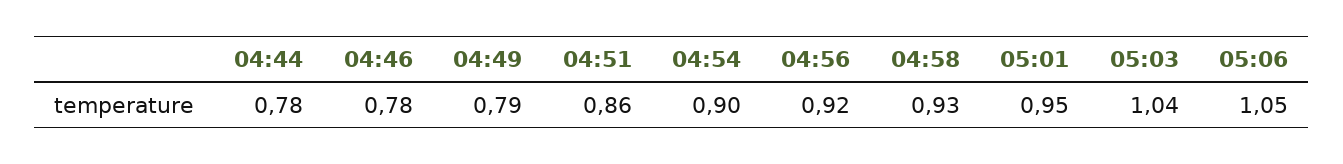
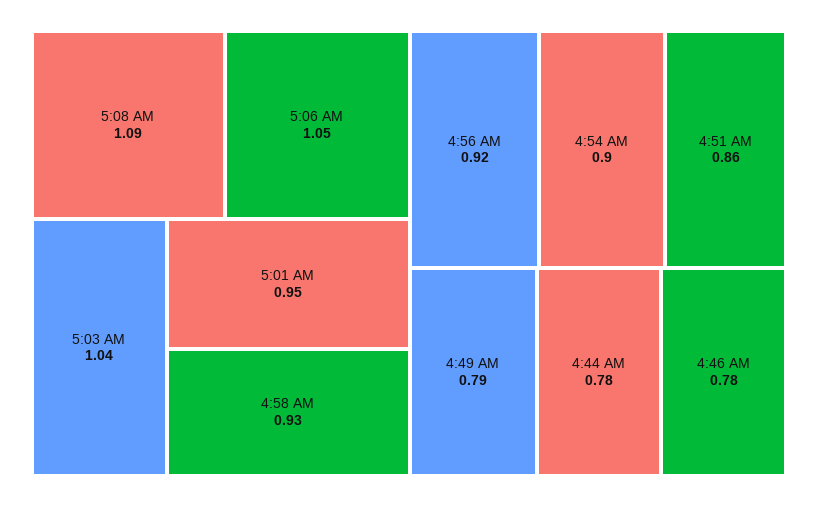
5:08 AM: none -> 1.09

